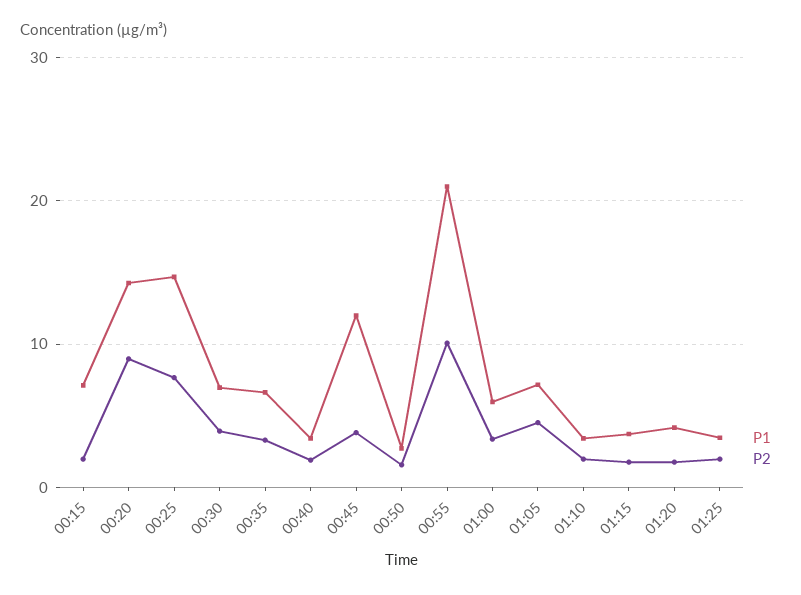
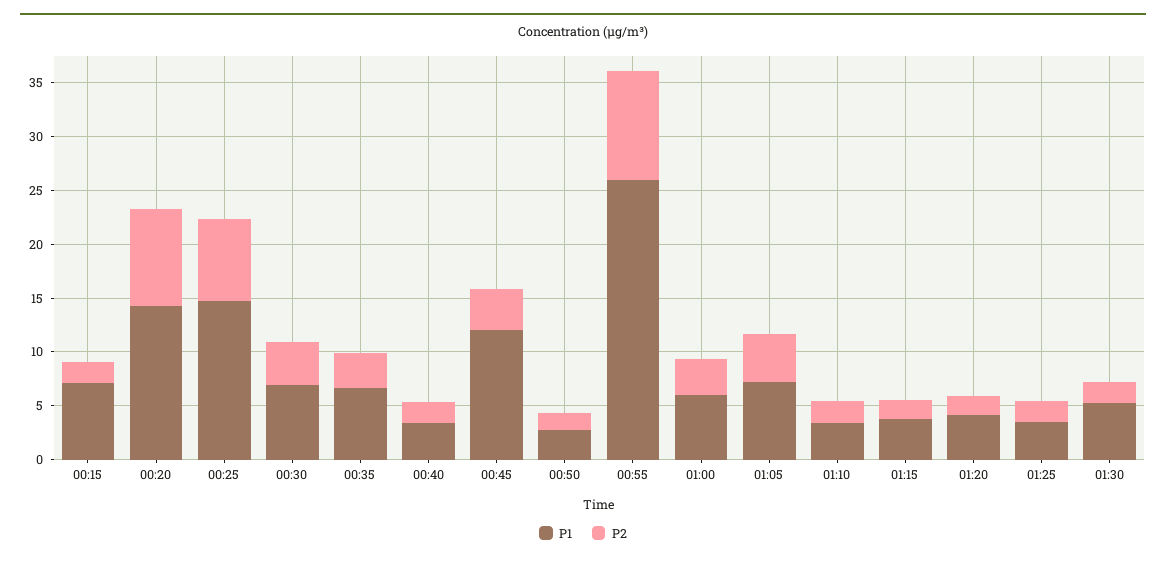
P1, 00:55: 21 -> 26
P1, 01:30: none -> 5
P2, 01:30: none -> 2

